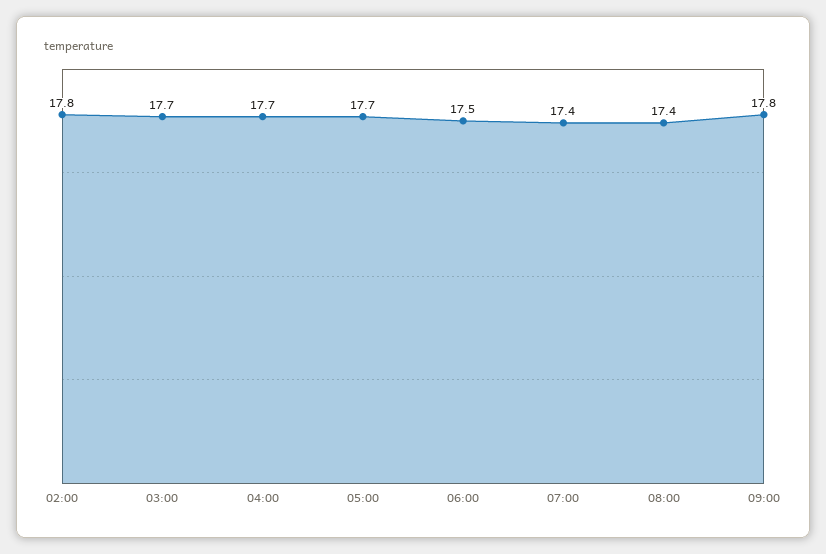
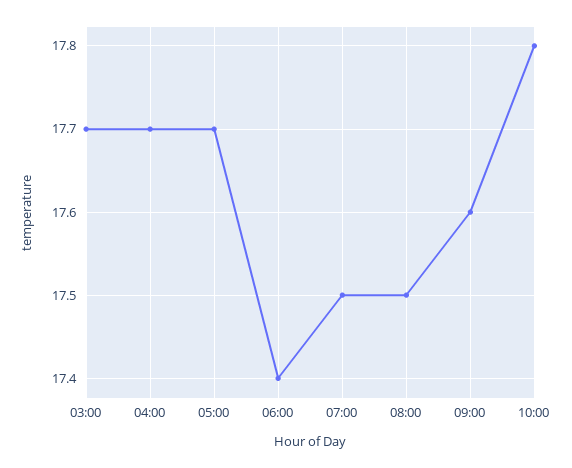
02:00: 17.8 -> none
06:00: 17.5 -> 17.4
07:00: 17.4 -> 17.5
08:00: 17.4 -> 17.5
09:00: 17.8 -> 17.6
10:00: none -> 17.8

